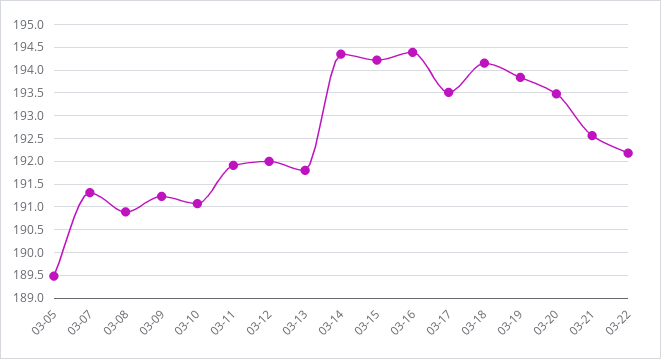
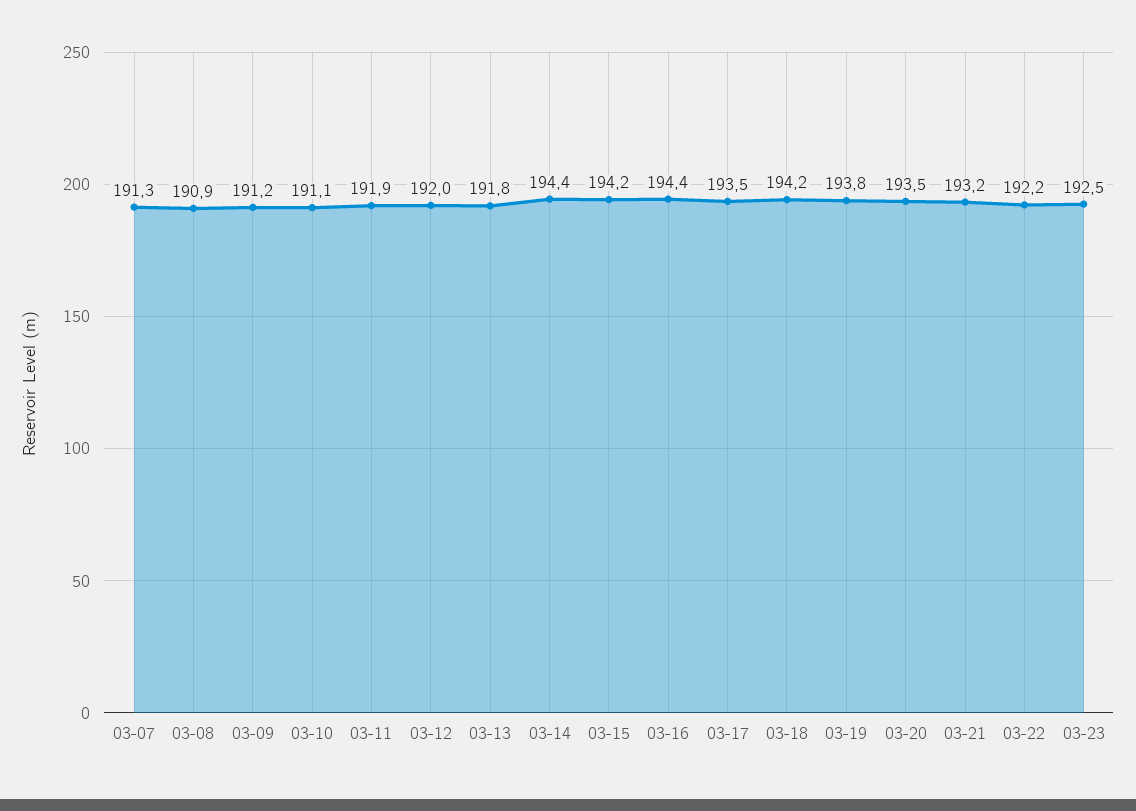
03-05: 189.5 -> none
03-21: 192.5 -> 193.2
03-23: none -> 192.5

